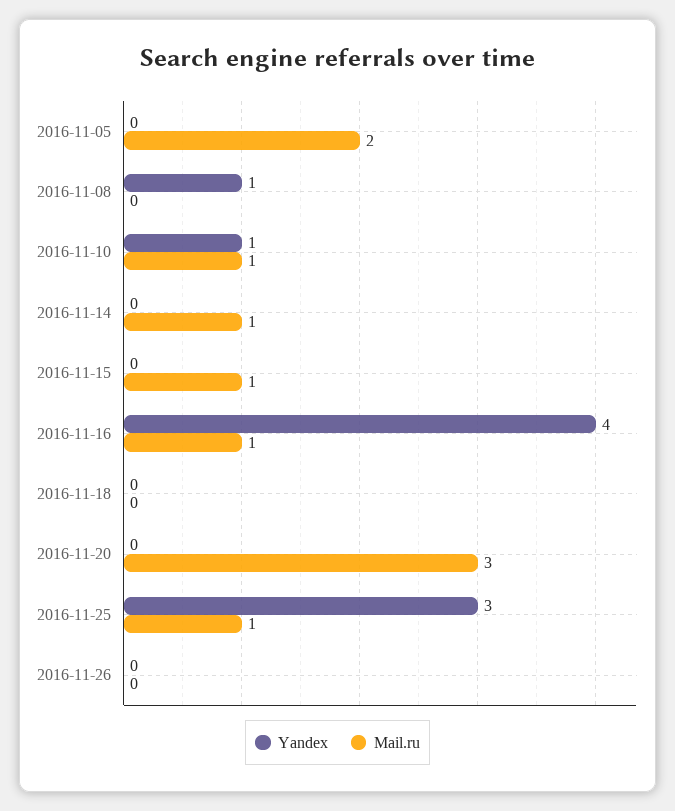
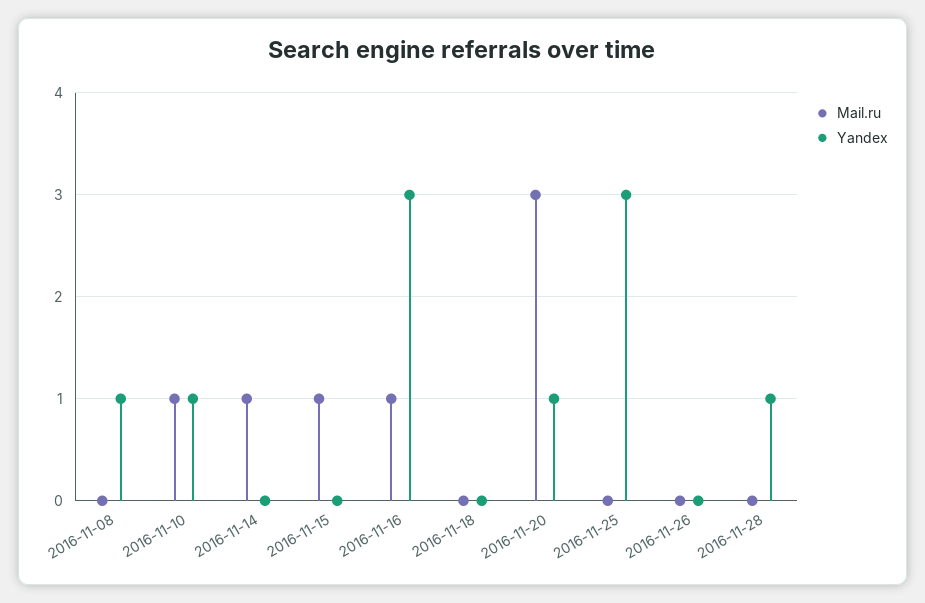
Yandex, 2016-11-05: 0 -> none
Mail.ru, 2016-11-05: 2 -> none
Yandex, 2016-11-16: 4 -> 3
Yandex, 2016-11-20: 0 -> 1
Mail.ru, 2016-11-25: 1 -> 0
Mail.ru, 2016-11-28: none -> 0
Yandex, 2016-11-28: none -> 1

